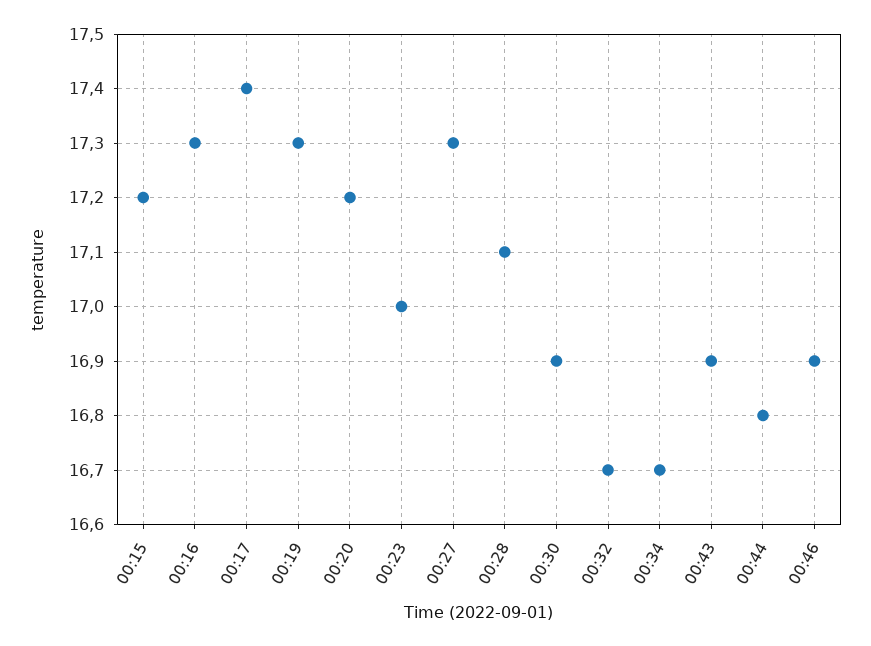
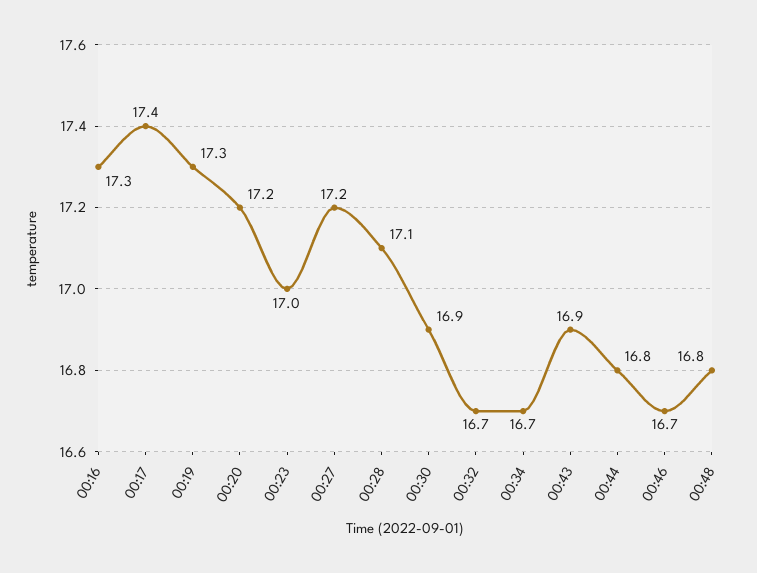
00:15: 17.2 -> none
00:27: 17.3 -> 17.2
00:46: 16.9 -> 16.7
00:48: none -> 16.8

